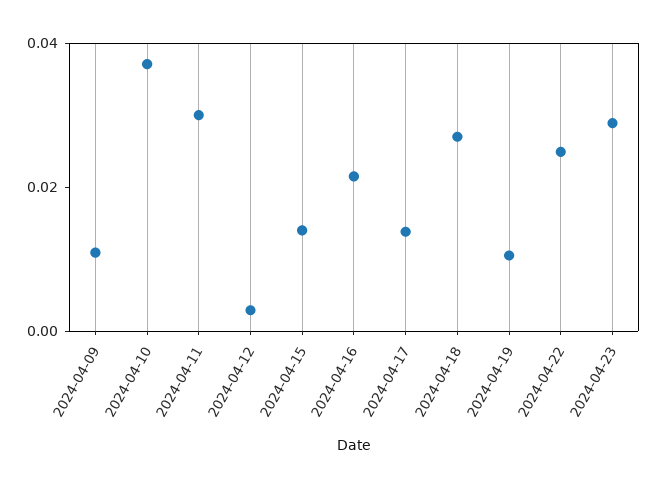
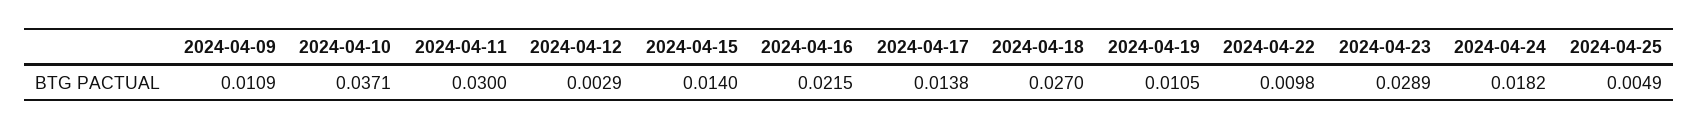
2024-04-22: 0.025 -> 0.0098
2024-04-24: none -> 0.0182
2024-04-25: none -> 0.0049

